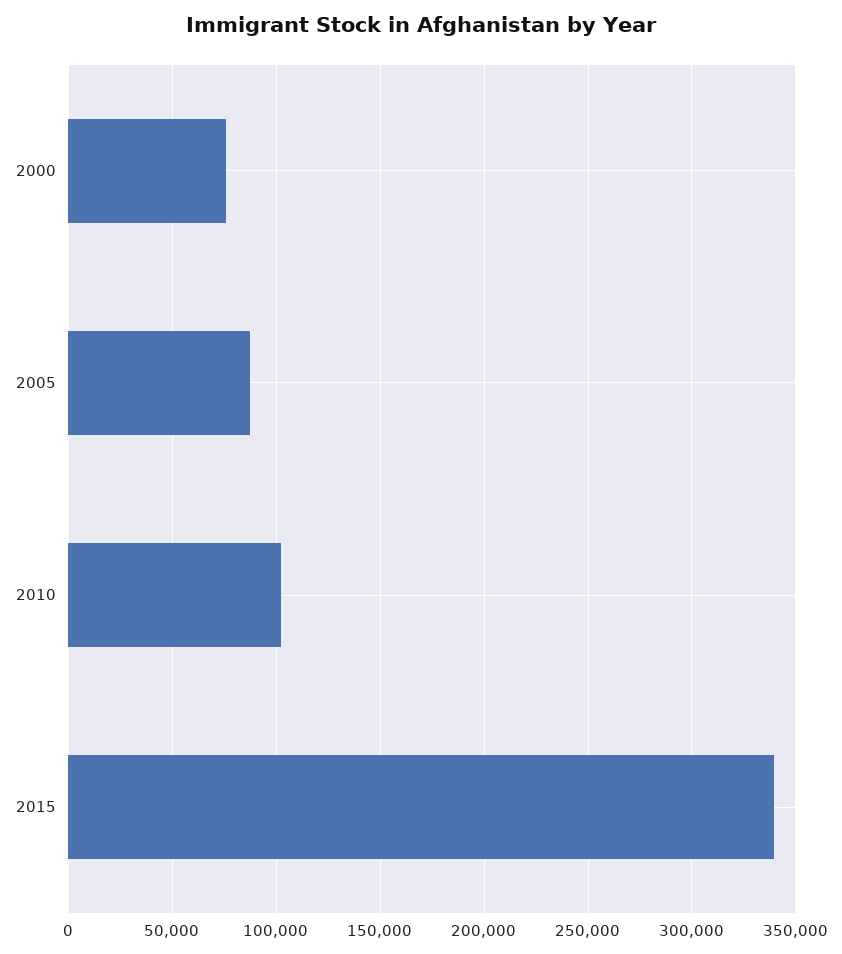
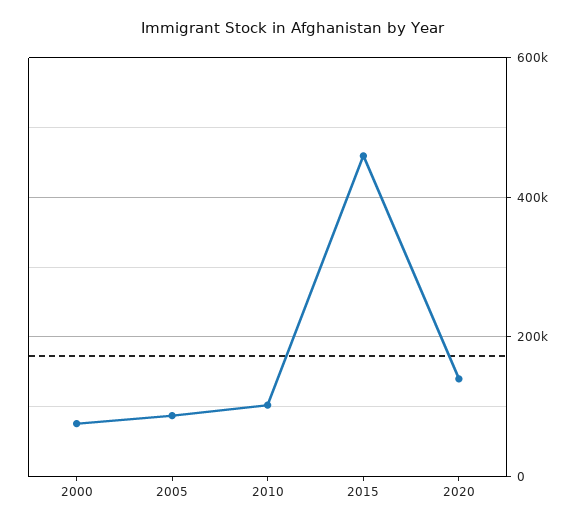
2015: 340000 -> 460000
2020: none -> 140000

